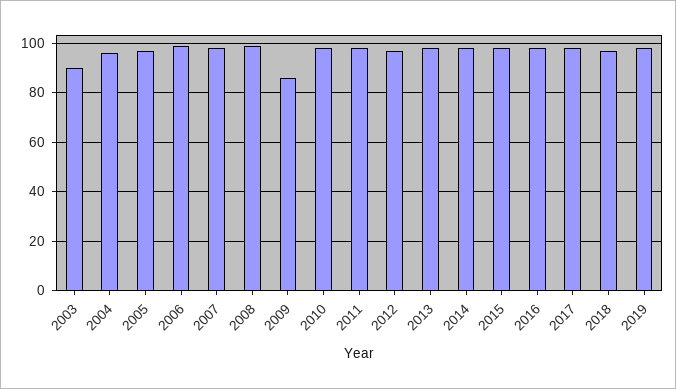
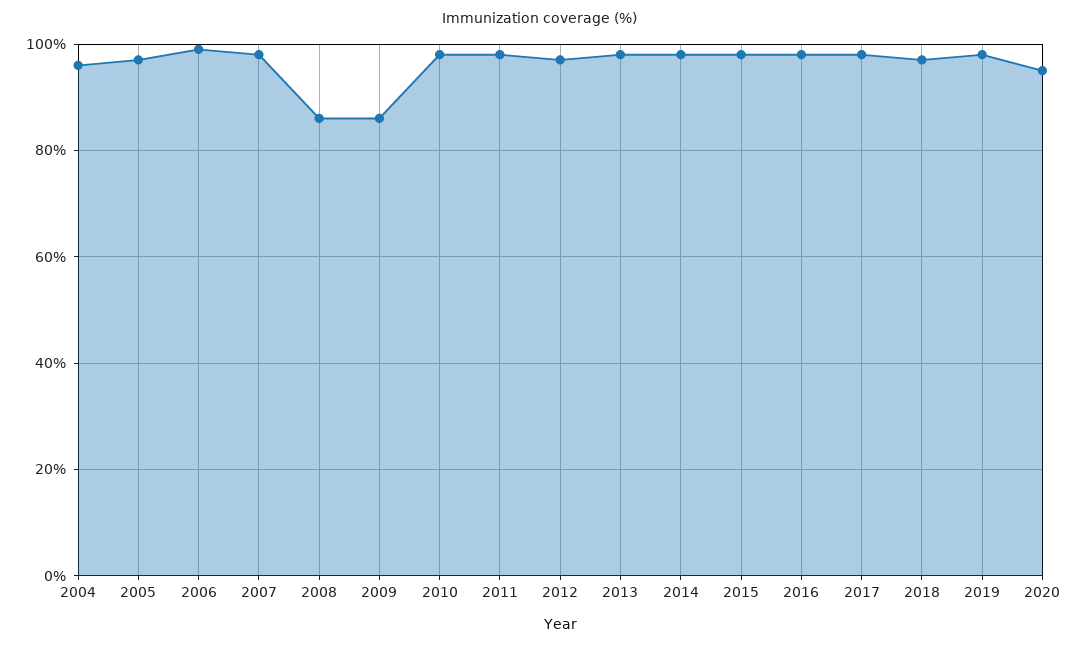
2003: 90 -> none
2008: 100 -> 85
2020: none -> 95

